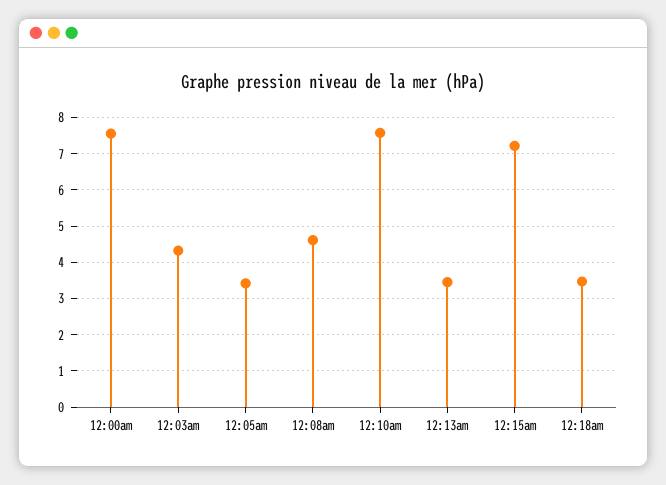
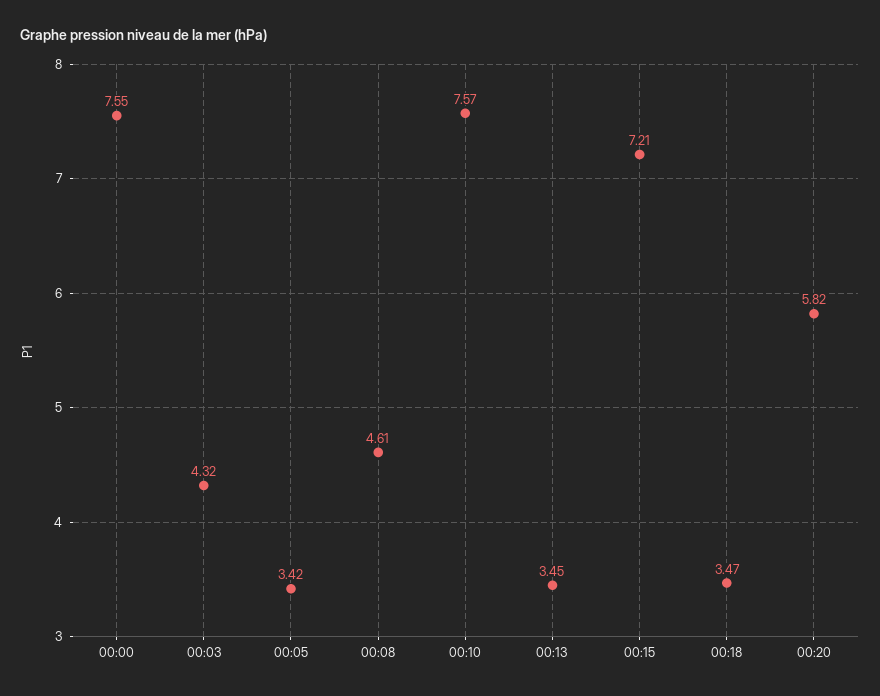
00:20: none -> 5.82

